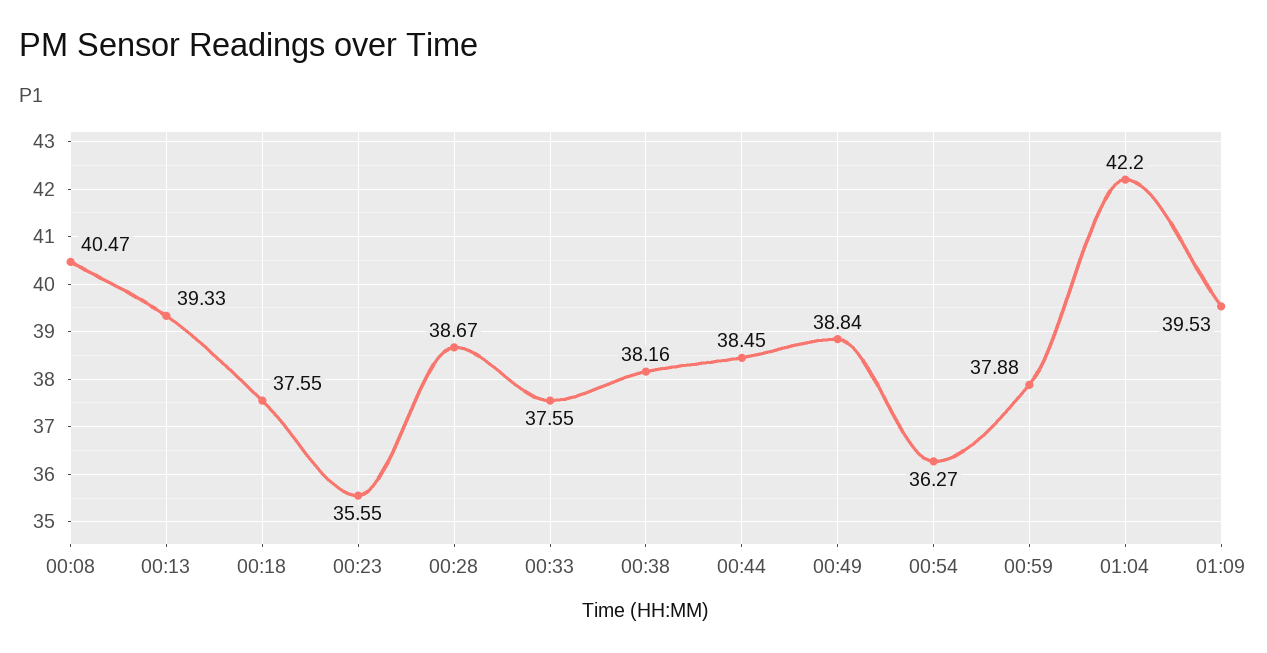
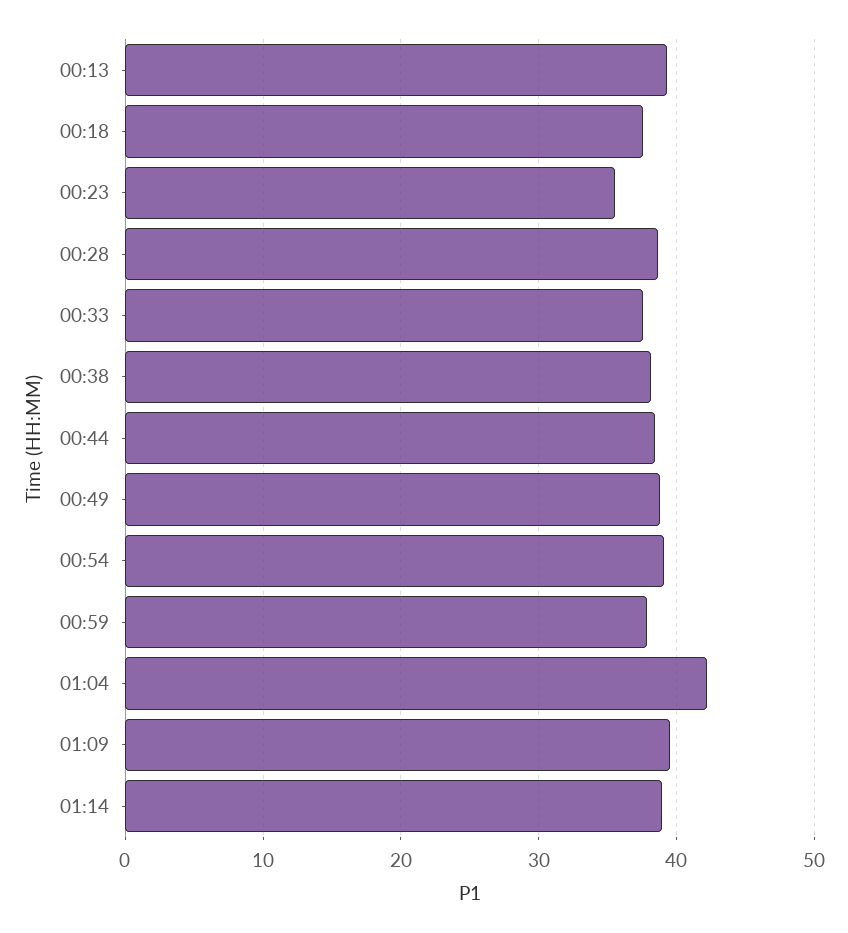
00:08: 40.47 -> none
00:54: 36.27 -> 39
01:14: none -> 39

